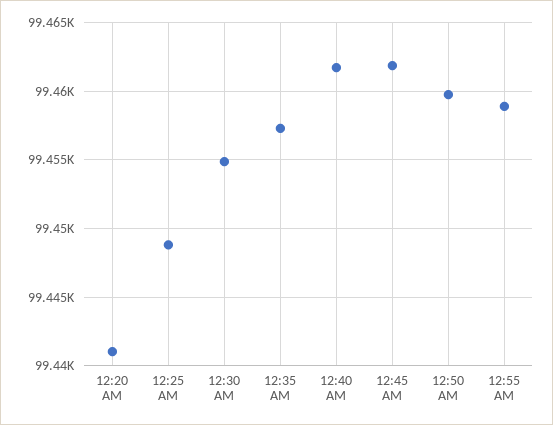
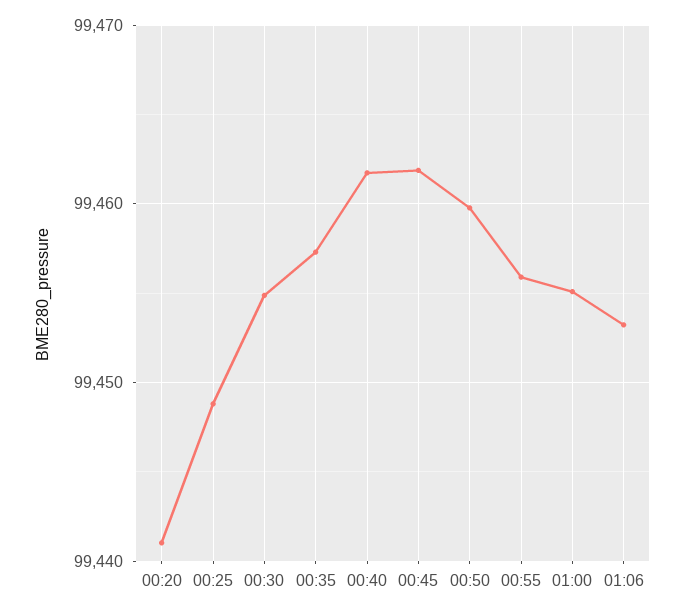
12:55 AM: 99459 -> 99456
01:00: none -> 99455
01:06: none -> 99453

